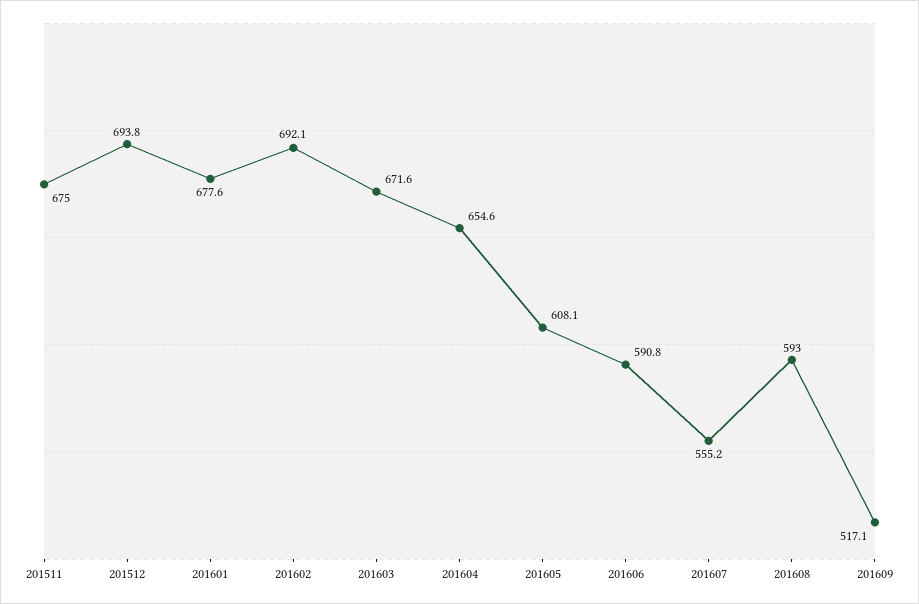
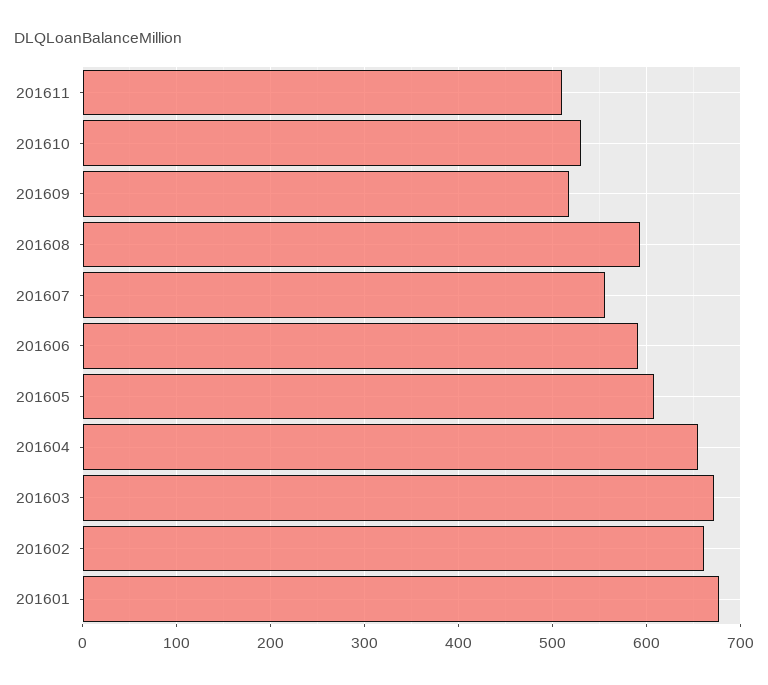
201511: 675 -> none
201512: 693.8 -> none
201602: 692.1 -> 660
201611: none -> 510
201610: none -> 530

